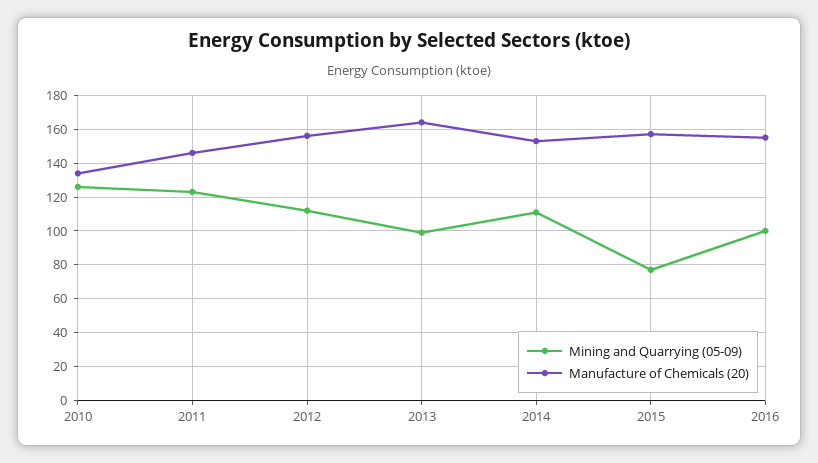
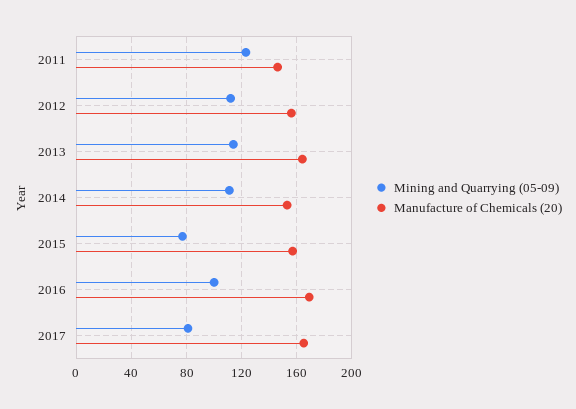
Mining and Quarrying (05-09), 2010: 125 -> none
Manufacture of Chemicals (20), 2010: 135 -> none
Mining and Quarrying (05-09), 2013: 100 -> 115
Manufacture of Chemicals (20), 2016: 155 -> 170
Mining and Quarrying (05-09), 2017: none -> 80
Manufacture of Chemicals (20), 2017: none -> 165

